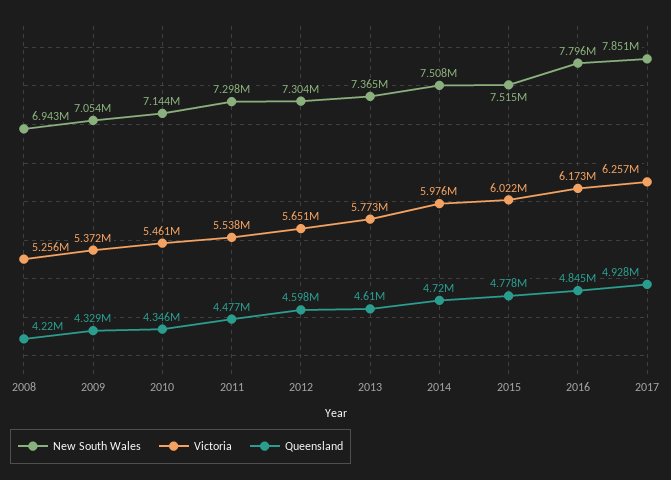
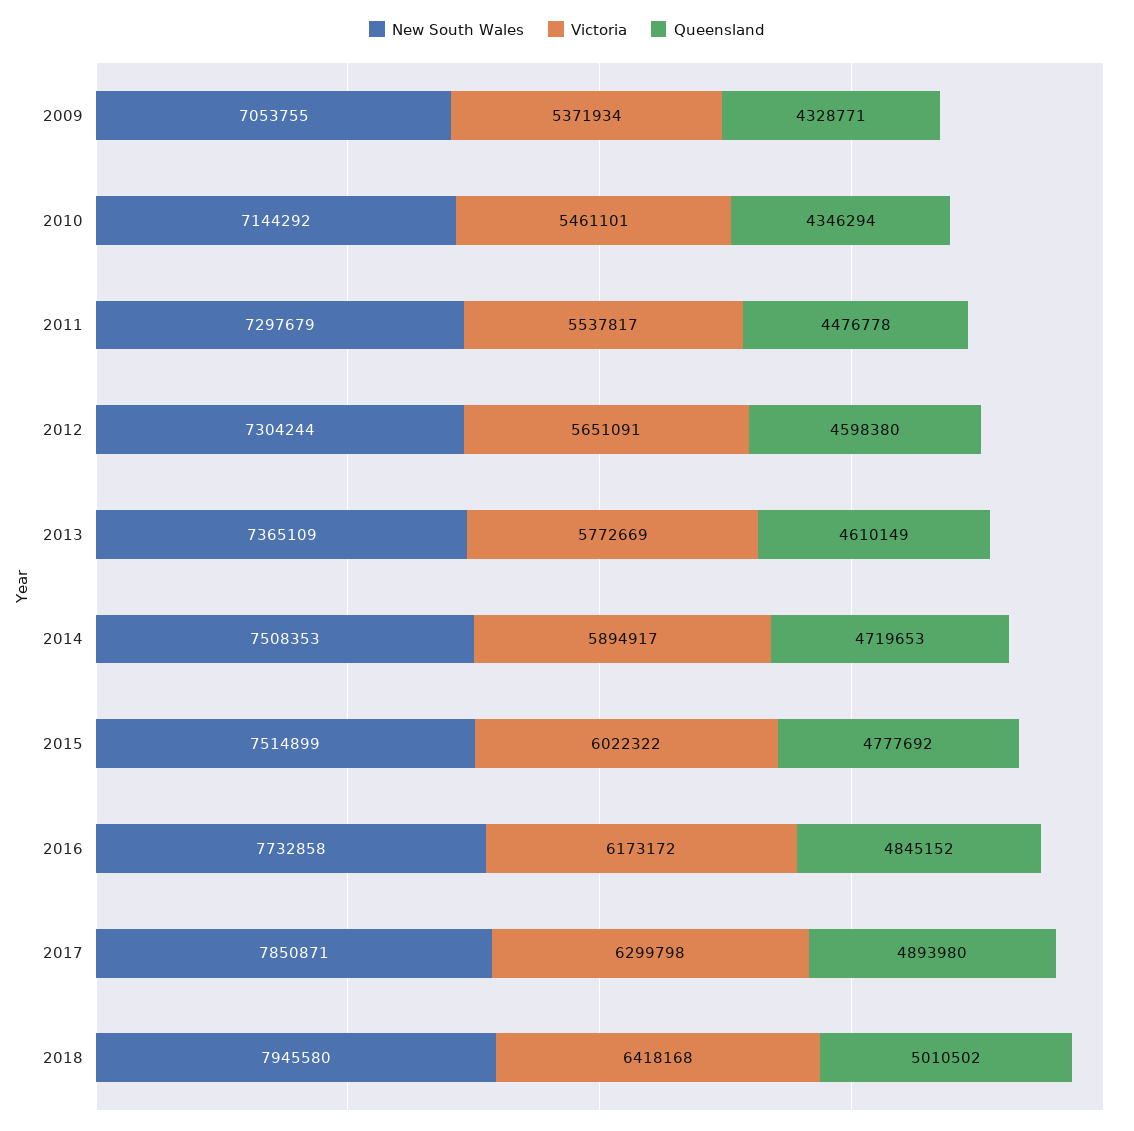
New South Wales, 2008: 6943000 -> none
Victoria, 2008: 5256000 -> none
Queensland, 2008: 4220000 -> none
Victoria, 2014: 5976000 -> 5894917
New South Wales, 2016: 7796000 -> 7732858
Victoria, 2017: 6257000 -> 6299798
Queensland, 2017: 4928000 -> 4893980
New South Wales, 2018: none -> 7945580
Victoria, 2018: none -> 6418168
Queensland, 2018: none -> 5010502

